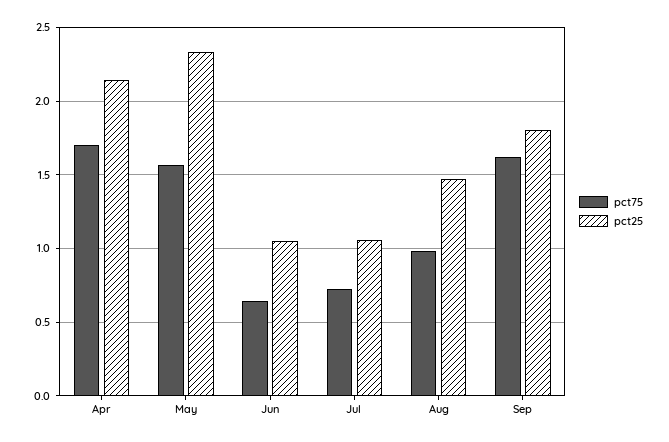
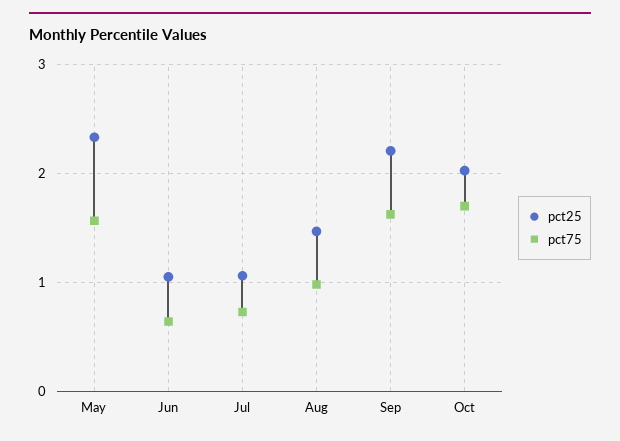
pct75, Apr: 1.7 -> none
pct25, Apr: 2.15 -> none
pct25, Sep: 1.8 -> 2.2
pct25, Oct: none -> 2
pct75, Oct: none -> 1.7

